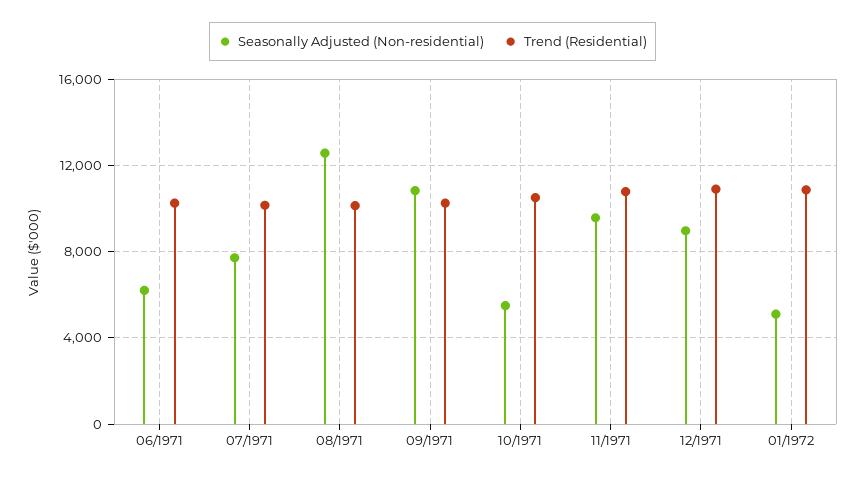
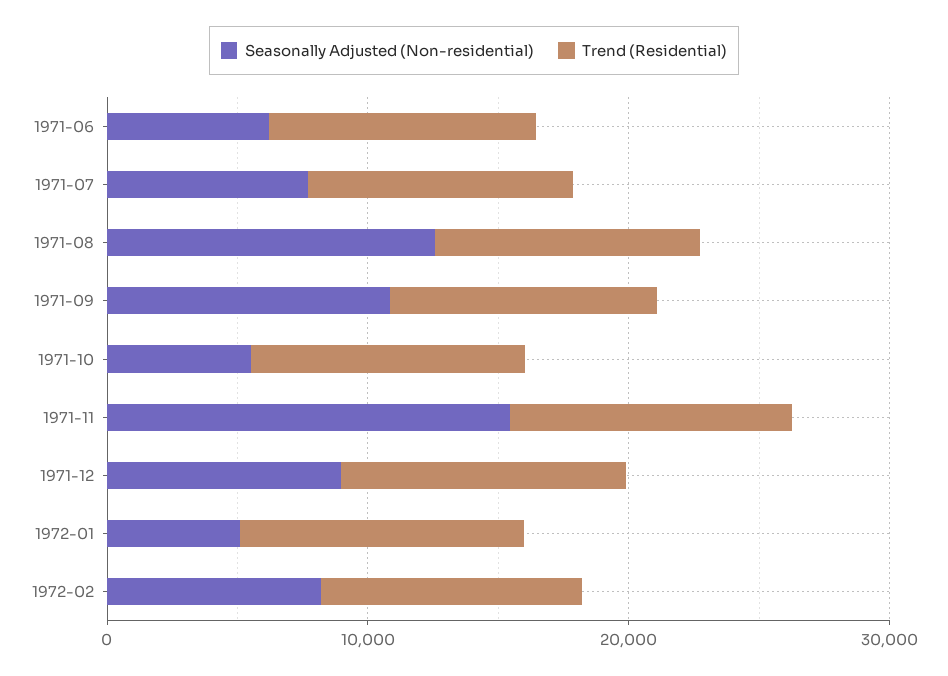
Seasonally Adjusted (Non-residential), 11/1971: 9500 -> 16000
Seasonally Adjusted (Non-residential), 1972-02: none -> 8000
Trend (Residential), 1972-02: none -> 10000

